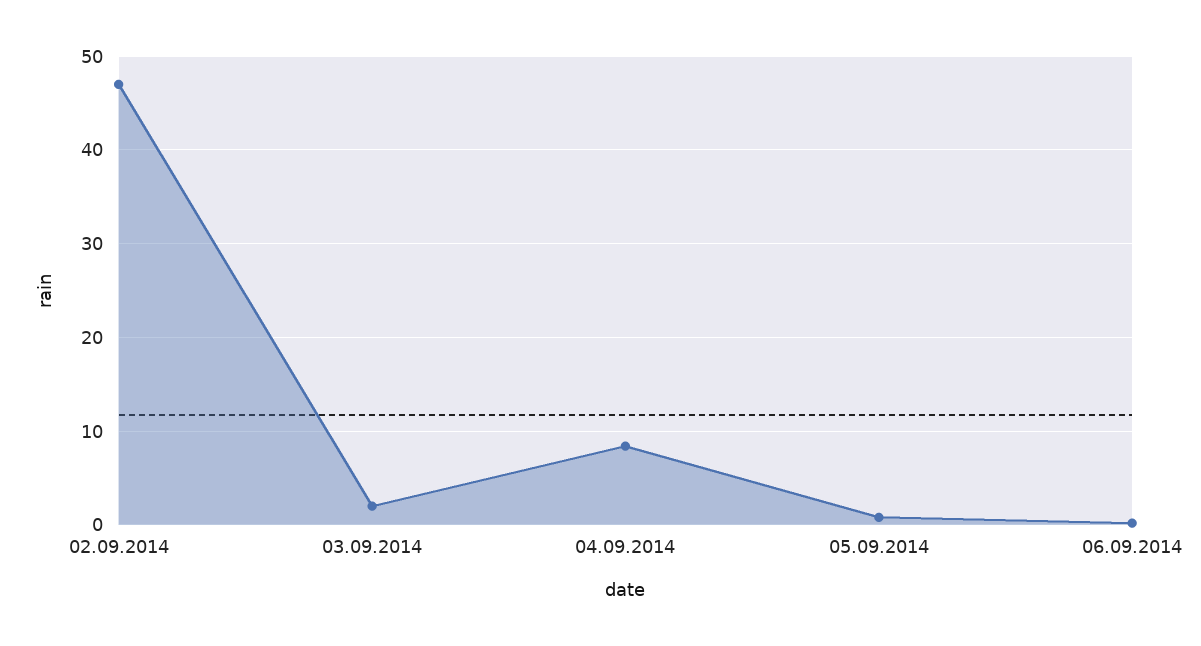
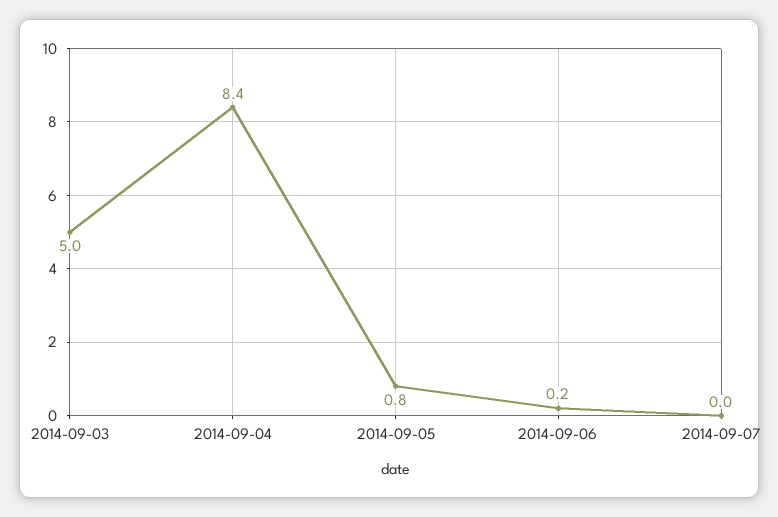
02.09.2014: 47 -> none
03.09.2014: 2 -> 5
2014-09-07: none -> 0

